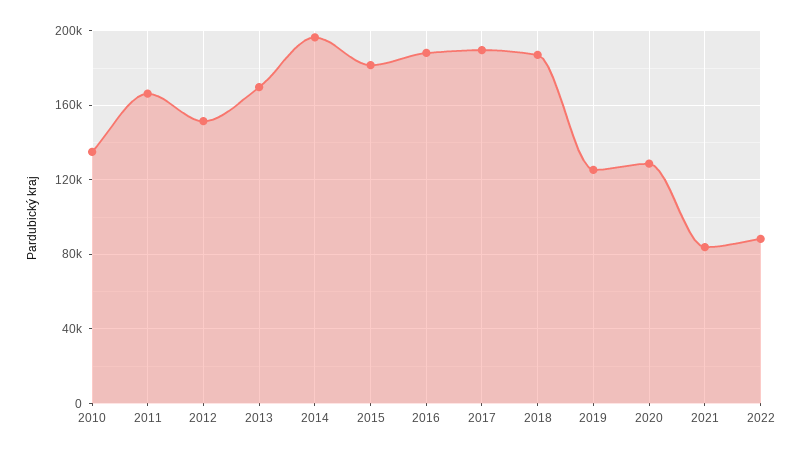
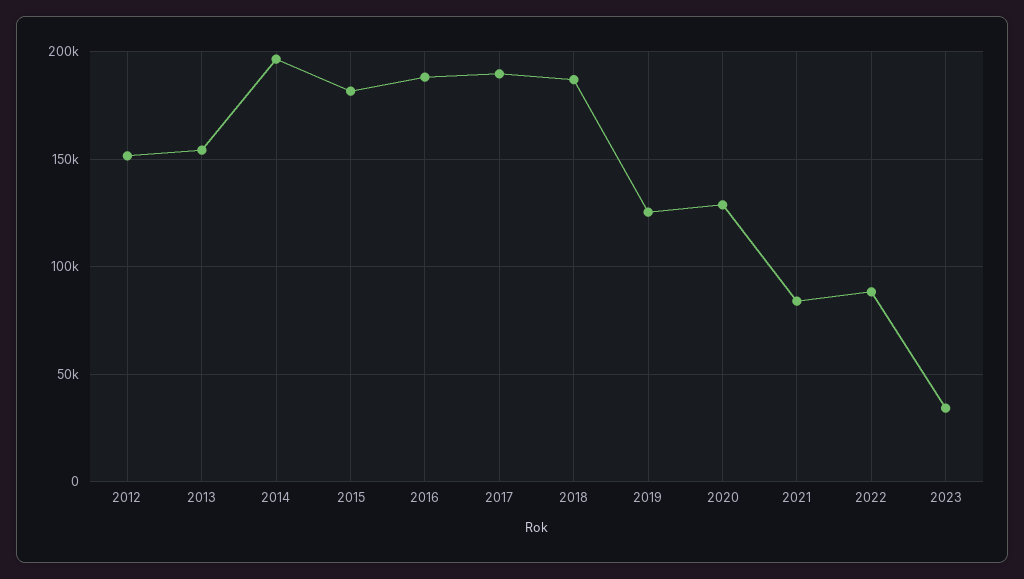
2010: 135000 -> none
2011: 165000 -> none
2013: 170000 -> 155000
2023: none -> 35000

